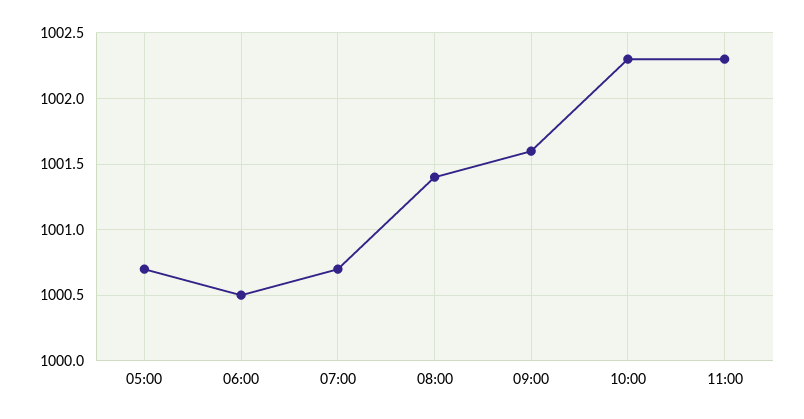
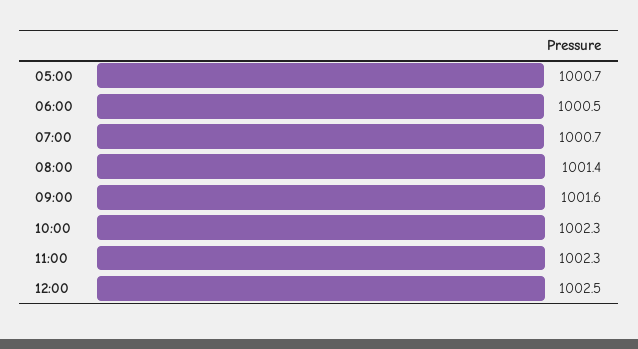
12:00: none -> 1002.5

